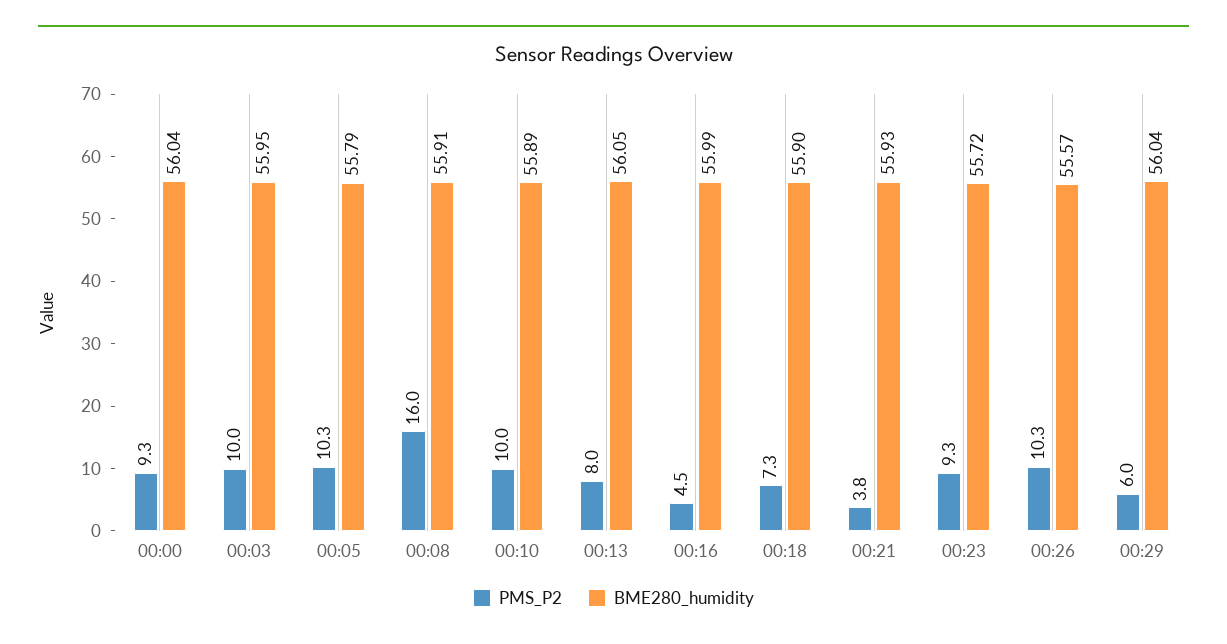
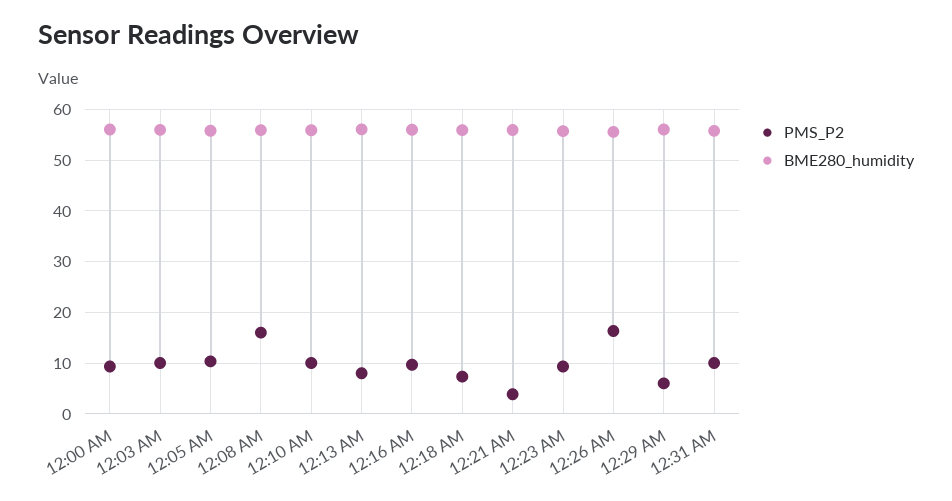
PMS_P2, 00:16: 4.5 -> 10
PMS_P2, 00:26: 10.3 -> 16
PMS_P2, 12:31 AM: none -> 10
BME280_humidity, 12:31 AM: none -> 56

